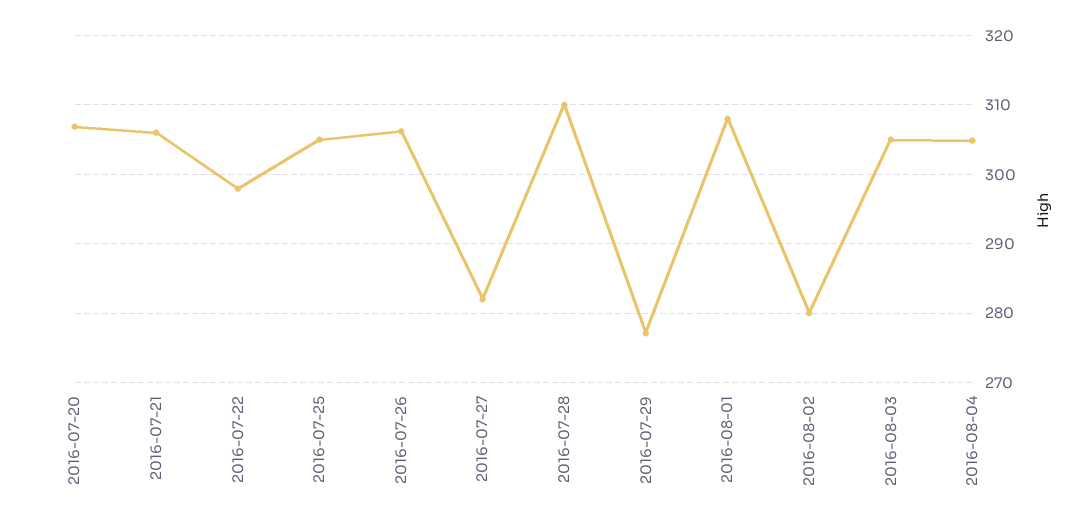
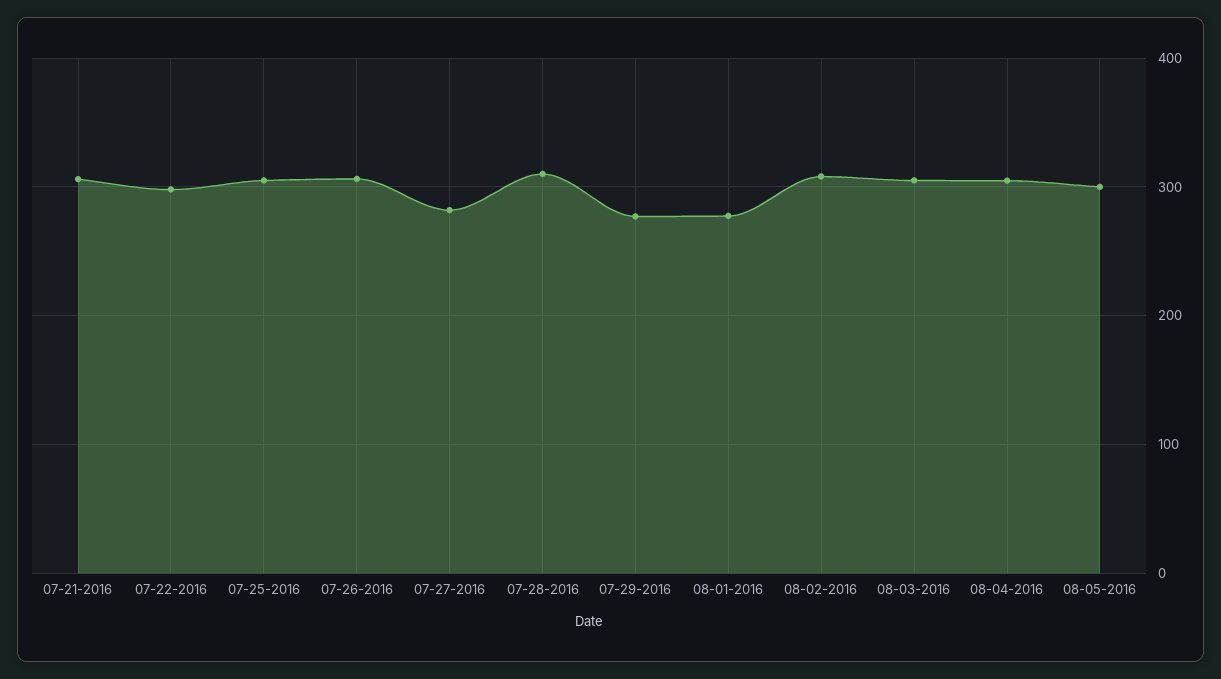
2016-07-20: 307 -> none
2016-08-01: 308 -> 280
2016-08-02: 280 -> 310
08-05-2016: none -> 300

